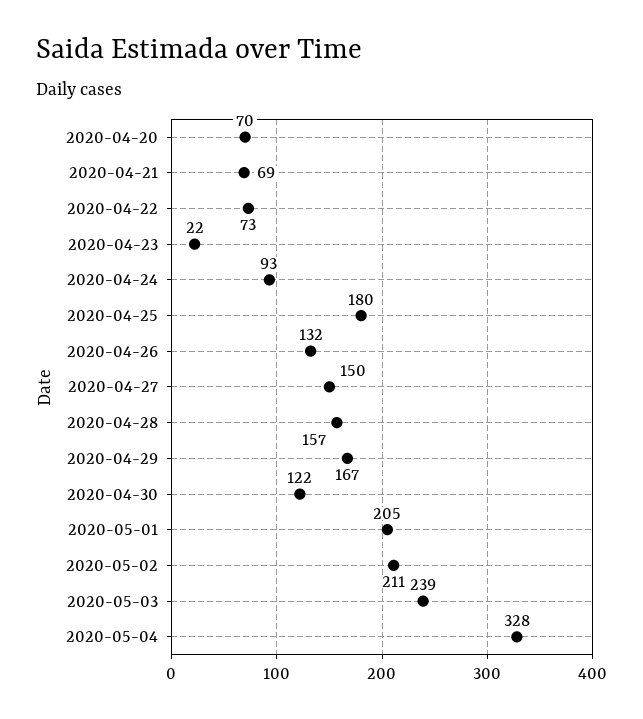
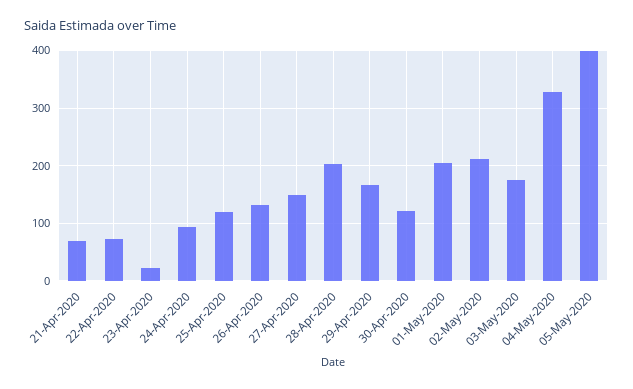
2020-04-20: 70 -> none
2020-04-25: 180 -> 120
2020-04-28: 157 -> 200
2020-05-03: 239 -> 180
05-May-2020: none -> 400

